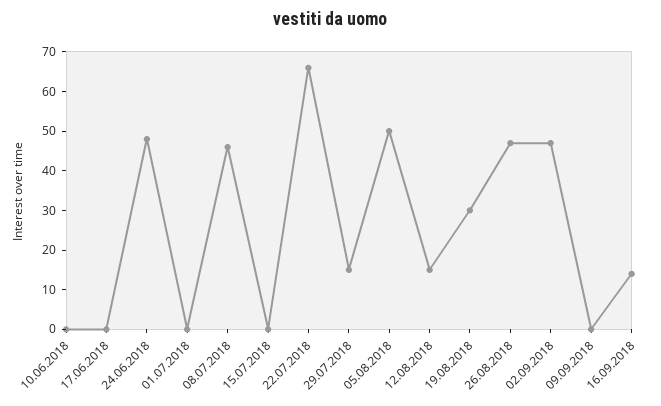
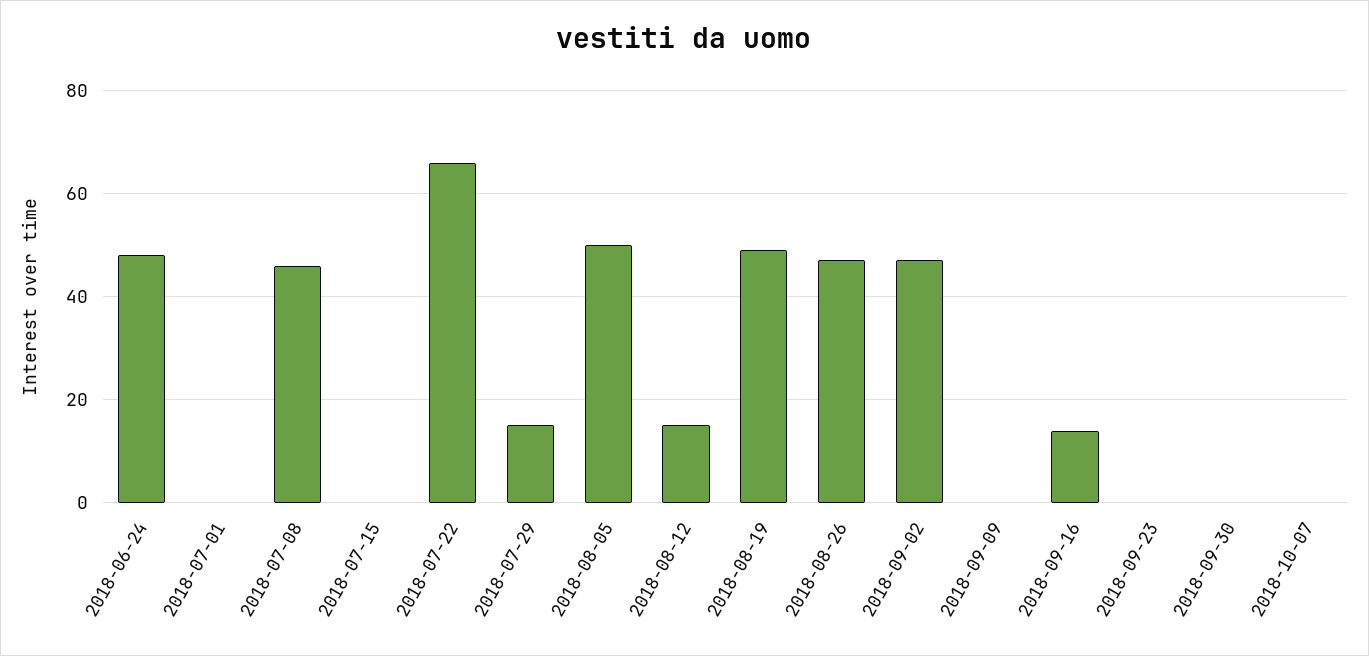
10.06.2018: 0 -> none
17.06.2018: 0 -> none
19.08.2018: 30 -> 50
2018-09-23: none -> 0
2018-09-30: none -> 0
2018-10-07: none -> 0

